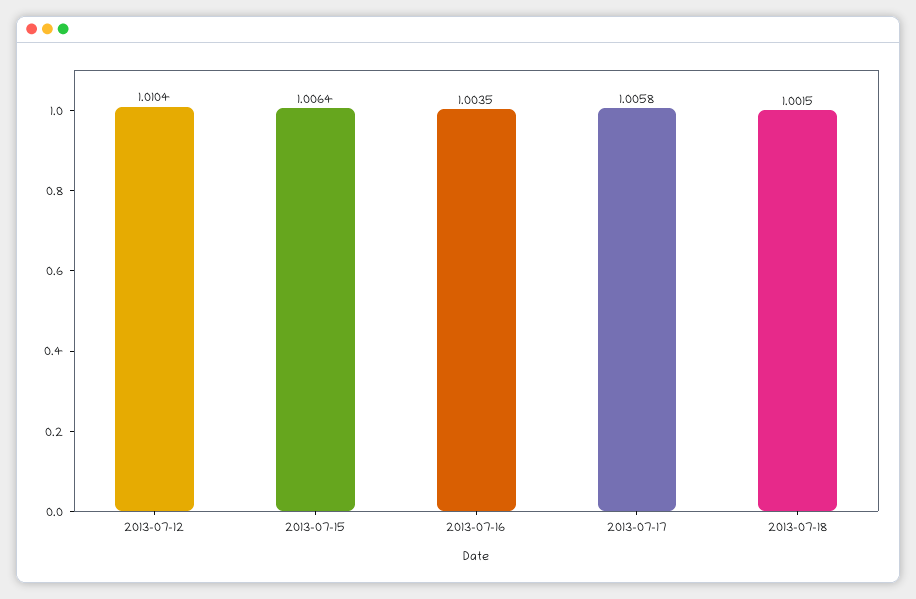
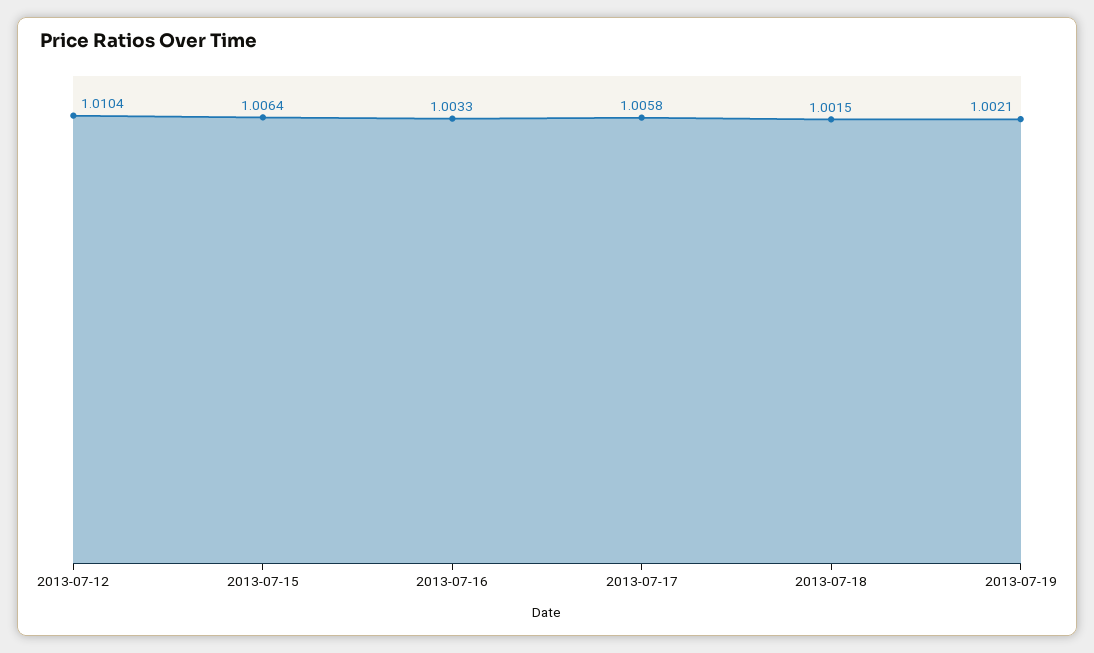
2013-07-16: 1.0035 -> 1.0033
2013-07-19: none -> 1.0021

